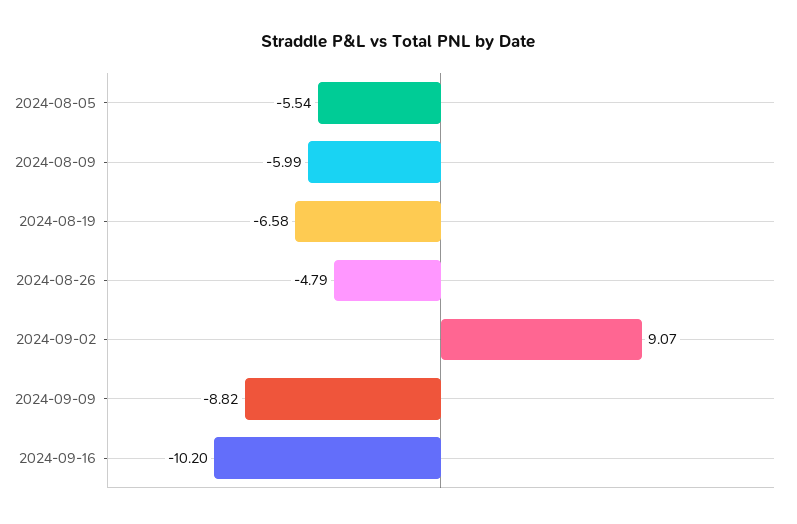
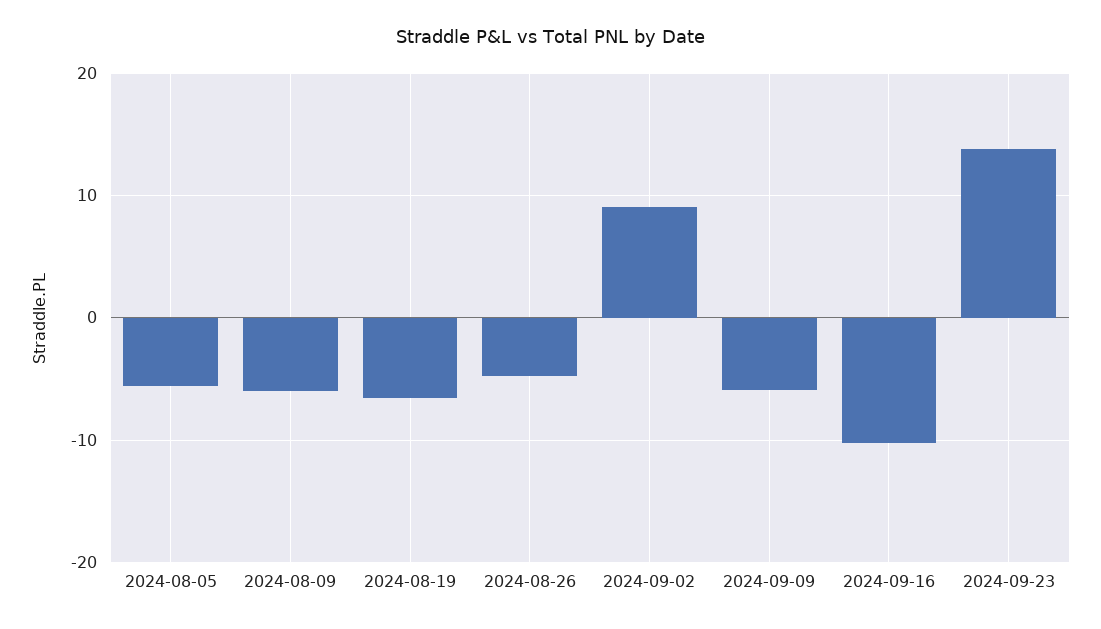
2024-09-09: -8.82 -> -6
2024-09-23: none -> 14

